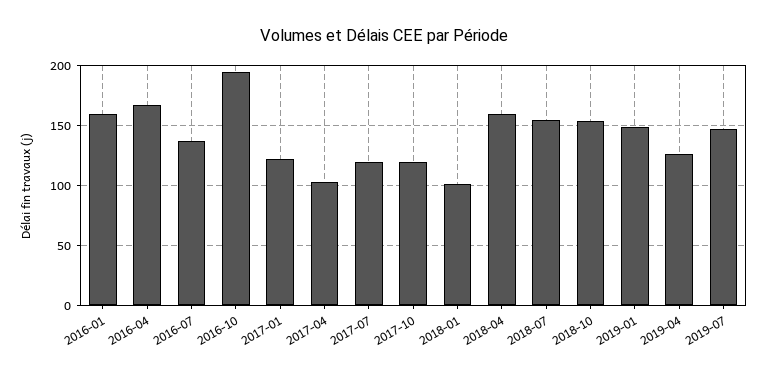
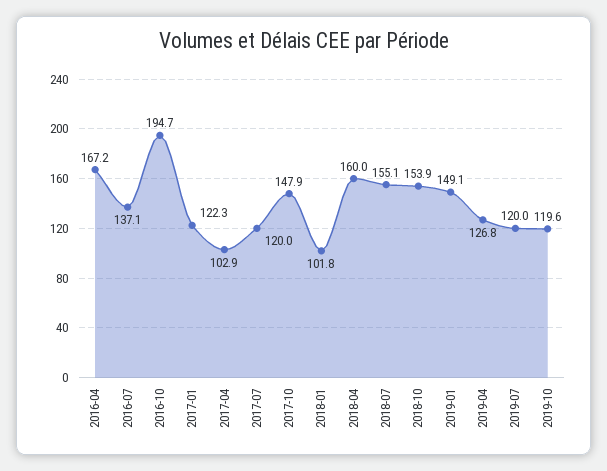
2016-01: 160 -> none
2017-10: 120 -> 147.9
2019-07: 150 -> 120
2019-10: none -> 119.6

